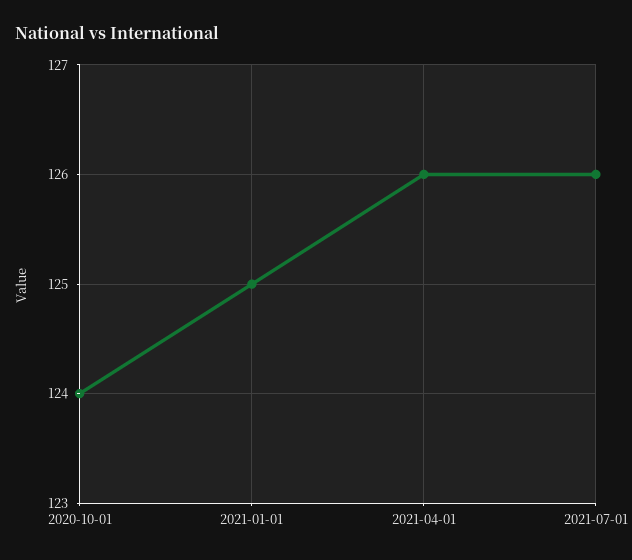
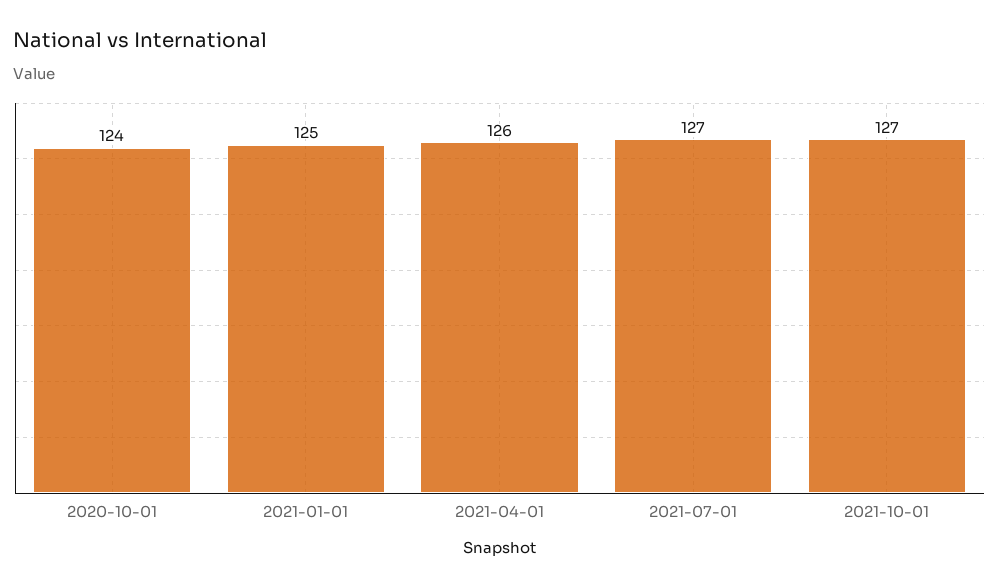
2021-07-01: 126 -> 127
2021-10-01: none -> 127

